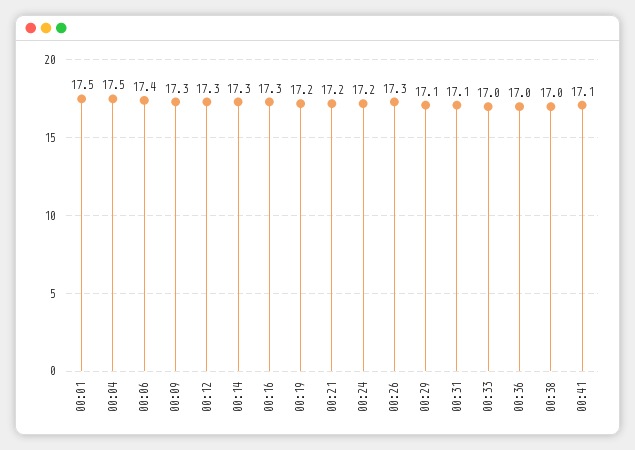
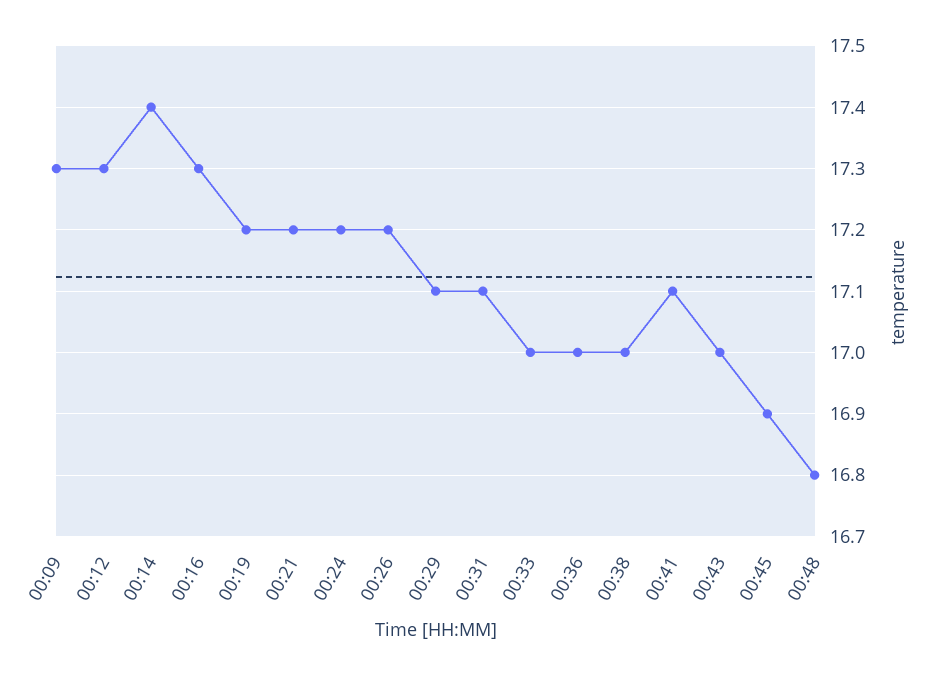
00:01: 17.5 -> none
00:04: 17.5 -> none
00:06: 17.4 -> none
00:14: 17.3 -> 17.4
00:26: 17.3 -> 17.2
00:43: none -> 17
00:45: none -> 16.9
00:48: none -> 16.8

